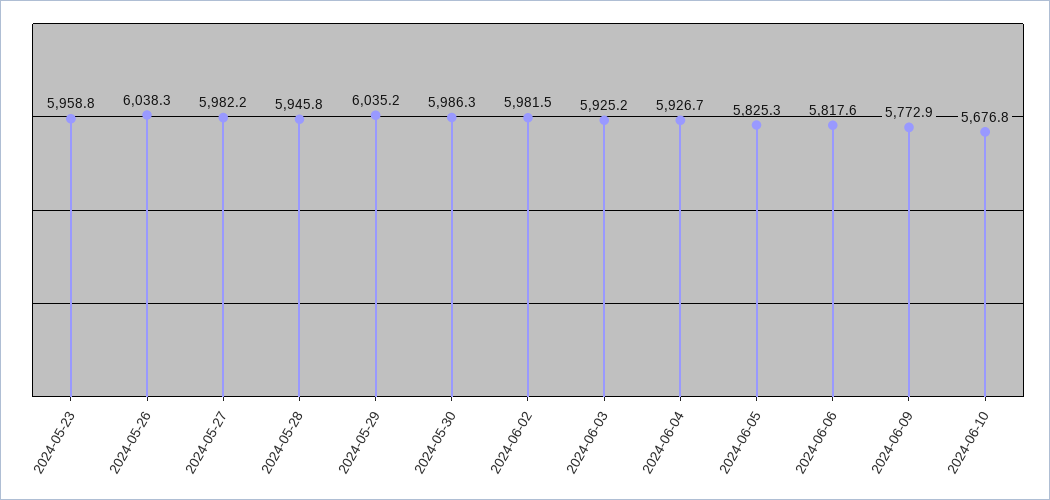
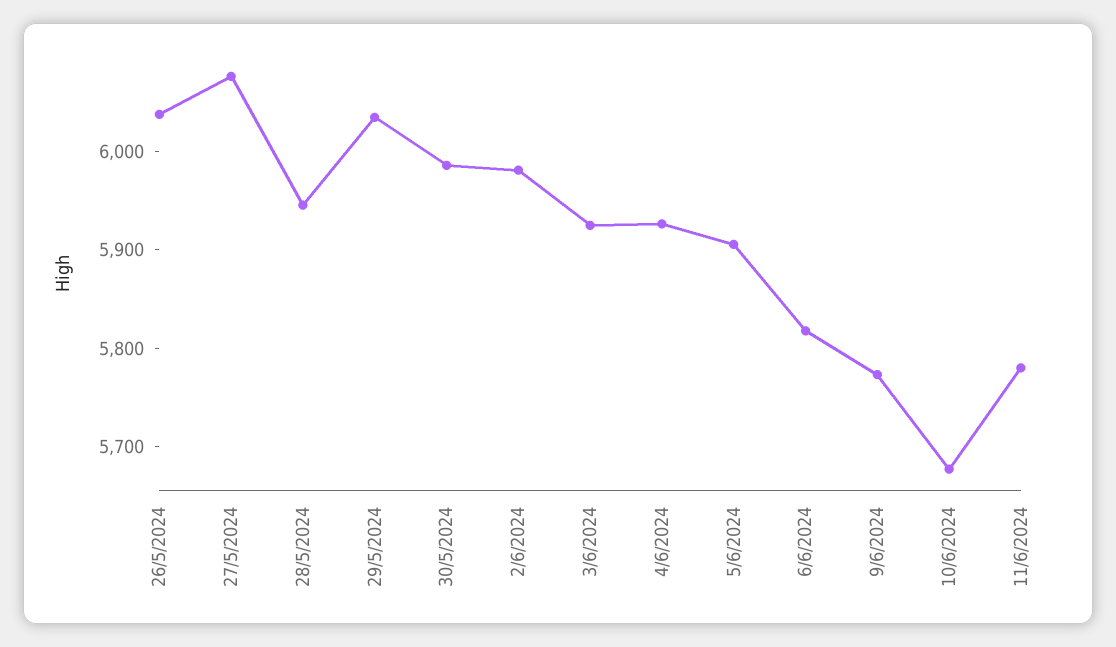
2024-05-23: 5958.8 -> none
2024-05-27: 5982.2 -> 6080
2024-06-05: 5825.3 -> 5900
11/6/2024: none -> 5780

